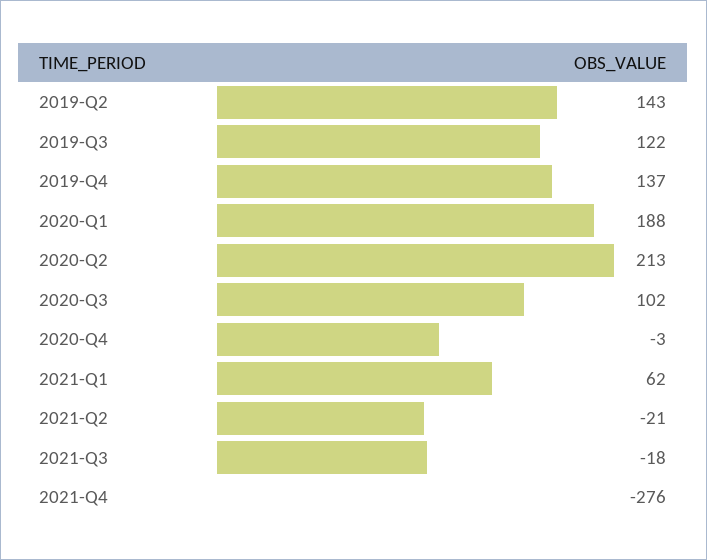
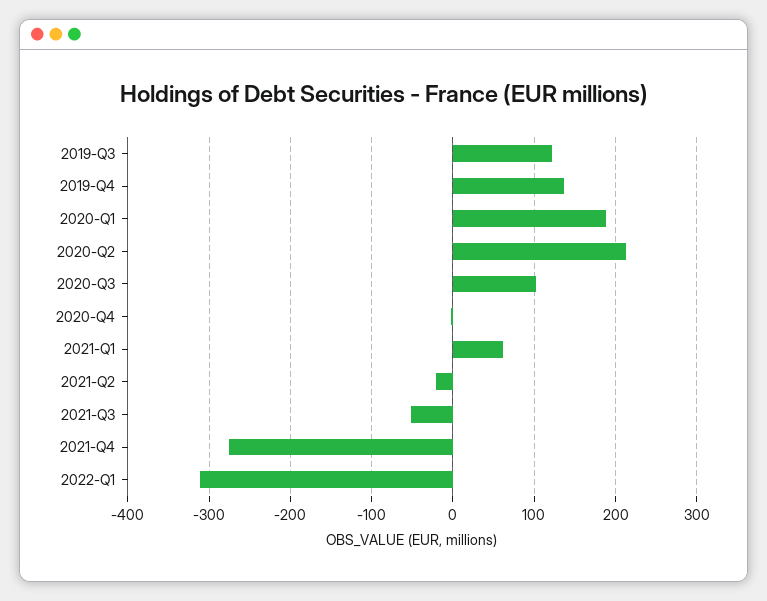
2019-Q2: 143 -> none
2021-Q3: -18 -> -50
2022-Q1: none -> -310

